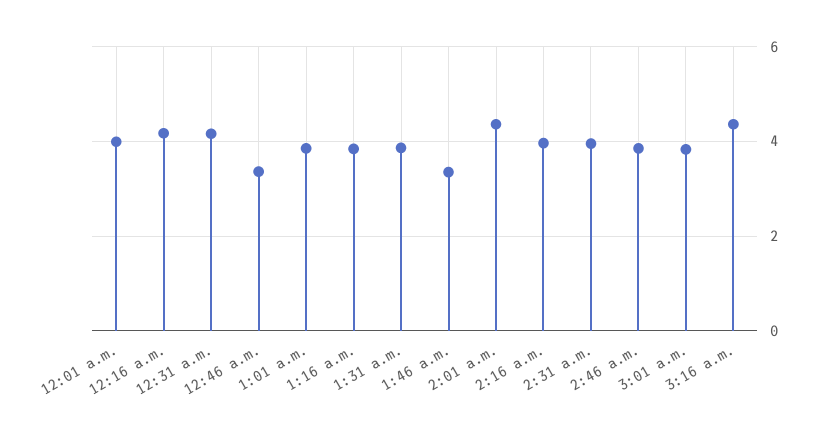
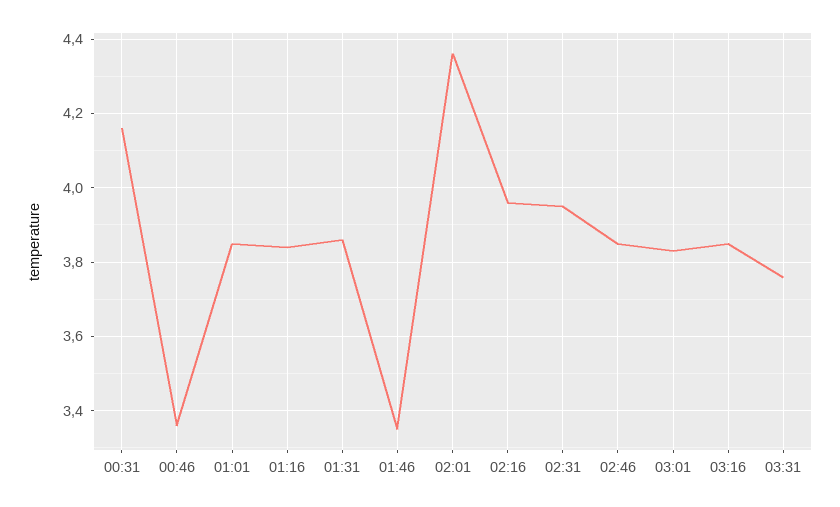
12:01 a.m.: 4 -> none
12:16 a.m.: 4.2 -> none
3:16 a.m.: 4.4 -> 3.85
03:31: none -> 3.75

